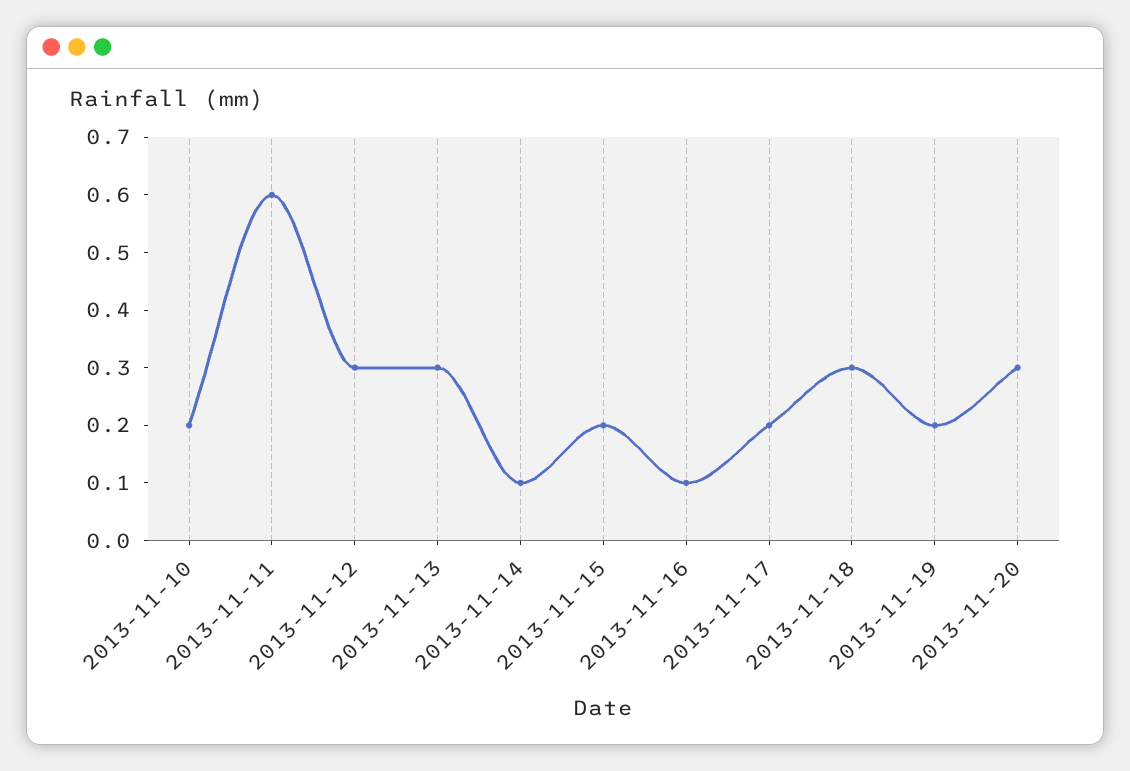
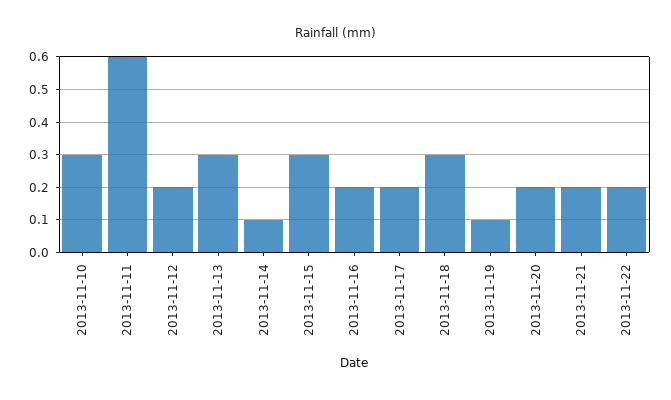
2013-11-10: 0.2 -> 0.3
2013-11-12: 0.3 -> 0.2
2013-11-15: 0.2 -> 0.3
2013-11-16: 0.1 -> 0.2
2013-11-19: 0.2 -> 0.1
2013-11-20: 0.3 -> 0.2
2013-11-21: none -> 0.2
2013-11-22: none -> 0.2

